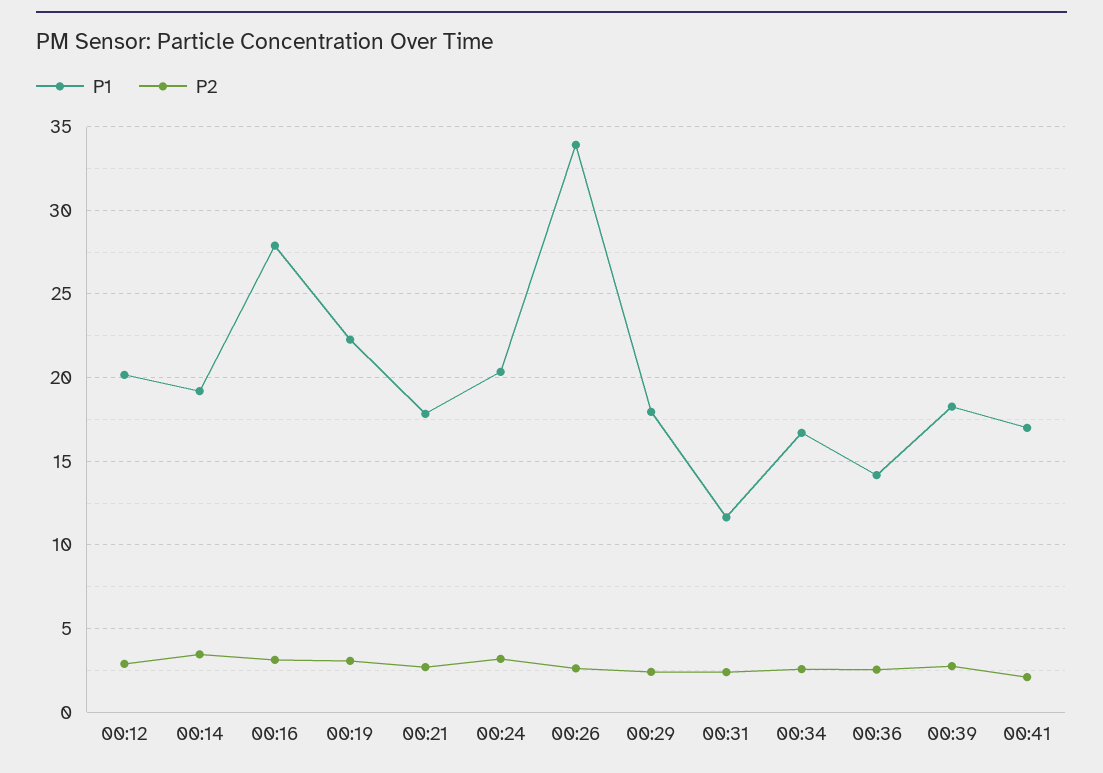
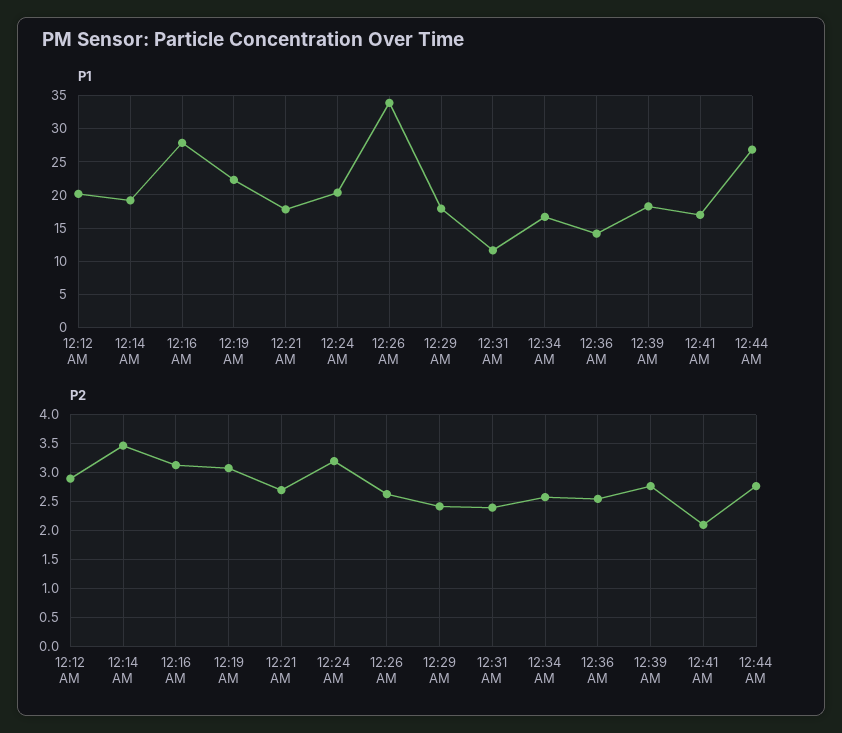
P1, 12:44 AM: none -> 27
P2, 12:44 AM: none -> 2.75

